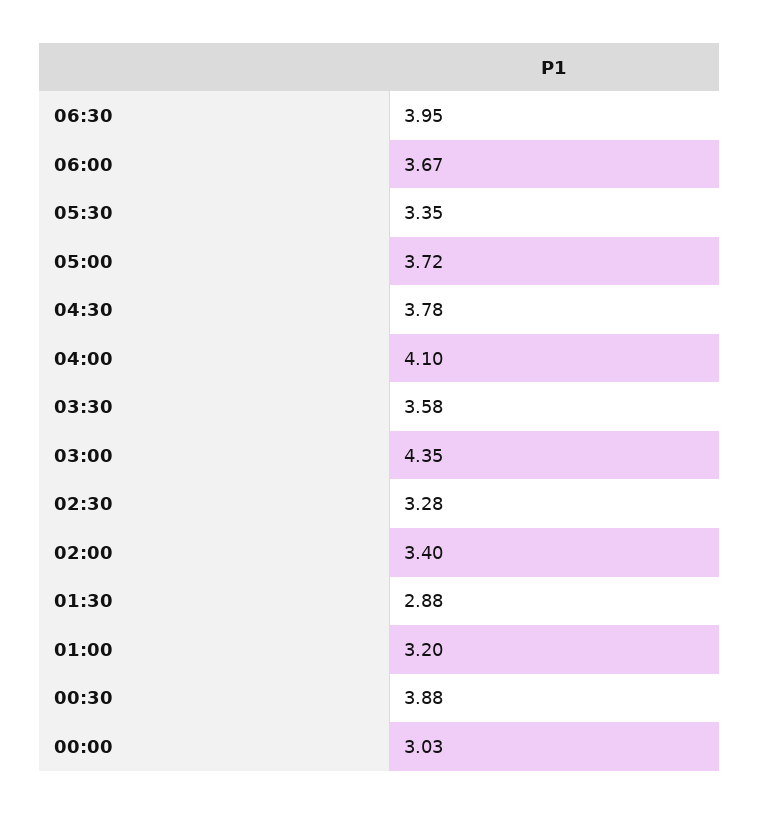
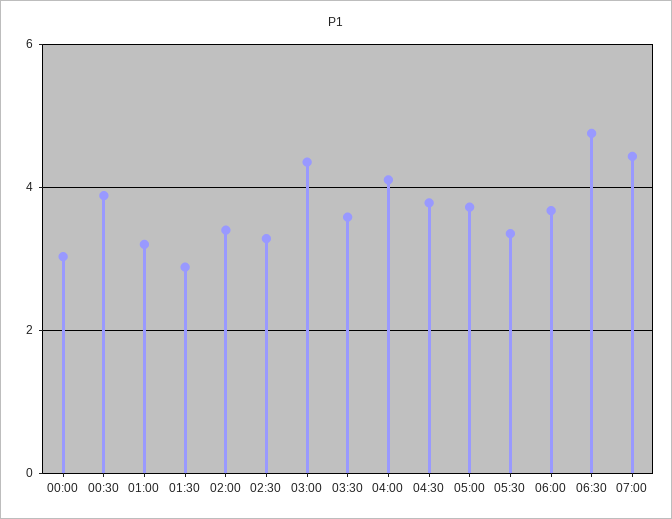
06:30: 3.95 -> 4.8
07:00: none -> 4.4

